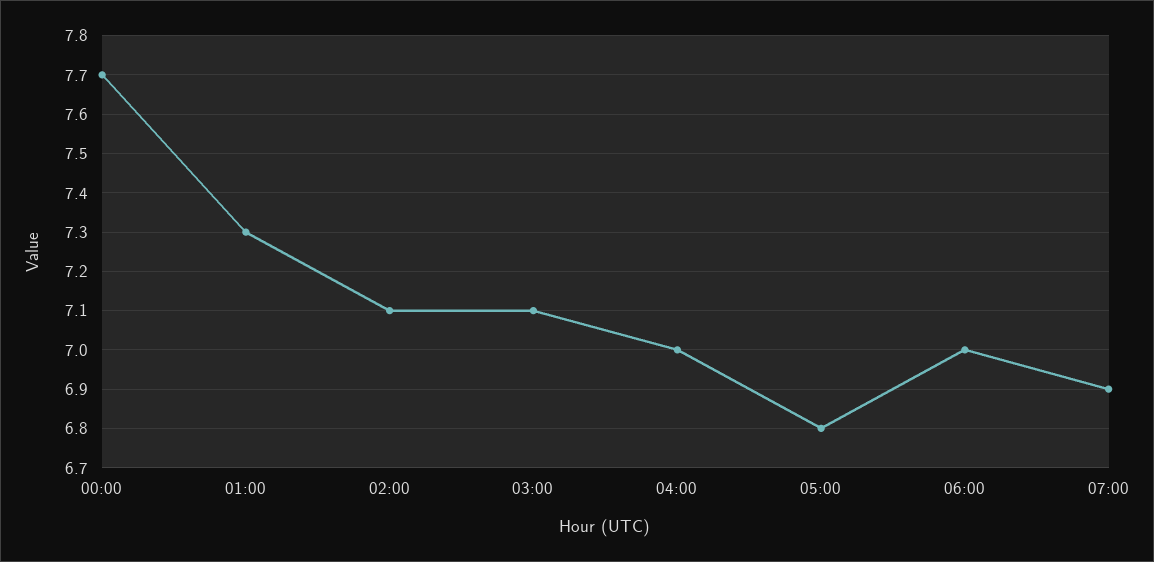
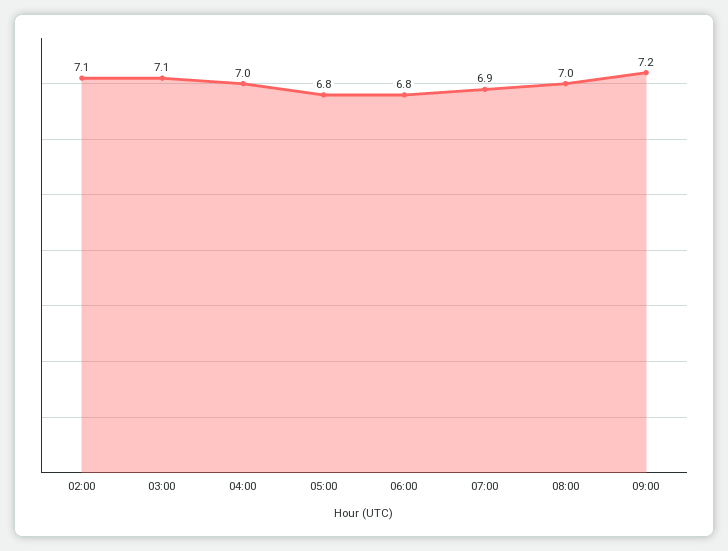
00:00: 7.7 -> none
01:00: 7.3 -> none
06:00: 7 -> 6.8
08:00: none -> 7
09:00: none -> 7.2

